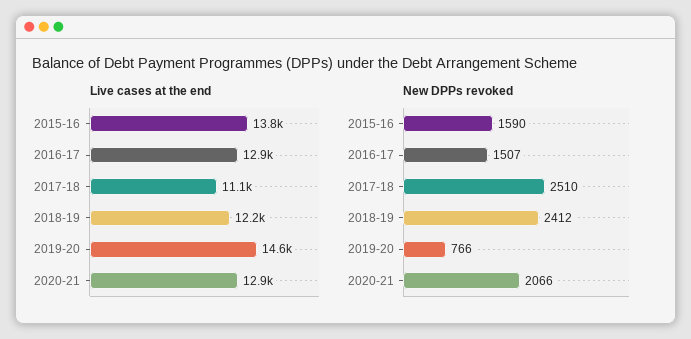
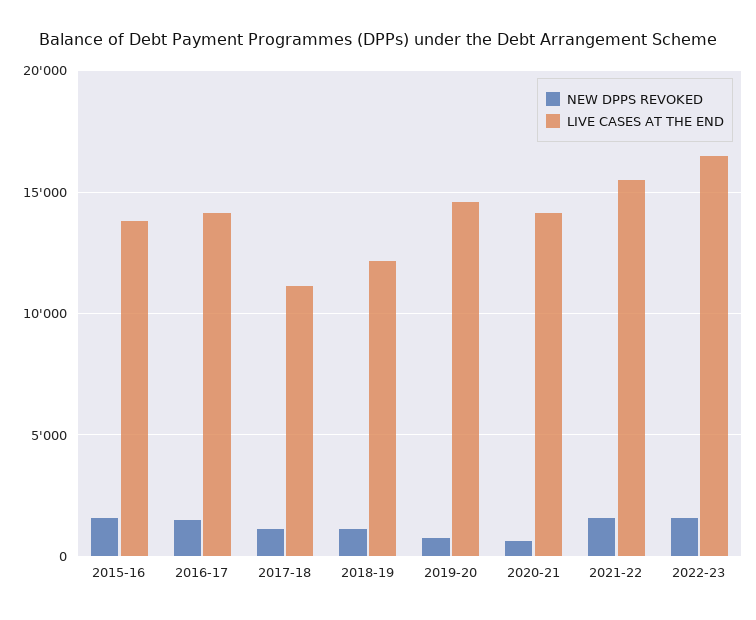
Live cases at the end, 2016-17: 12900 -> 14000
Live cases at the end, 2020-21: 12900 -> 14000
New DPPs revoked, 2017-18: 2510 -> 1000
New DPPs revoked, 2018-19: 2412 -> 1000
New DPPs revoked, 2020-21: 2066 -> 500
New DPPs revoked, 2021-22: none -> 1500
Live cases at the end, 2021-22: none -> 15500
New DPPs revoked, 2022-23: none -> 1500
Live cases at the end, 2022-23: none -> 16500

